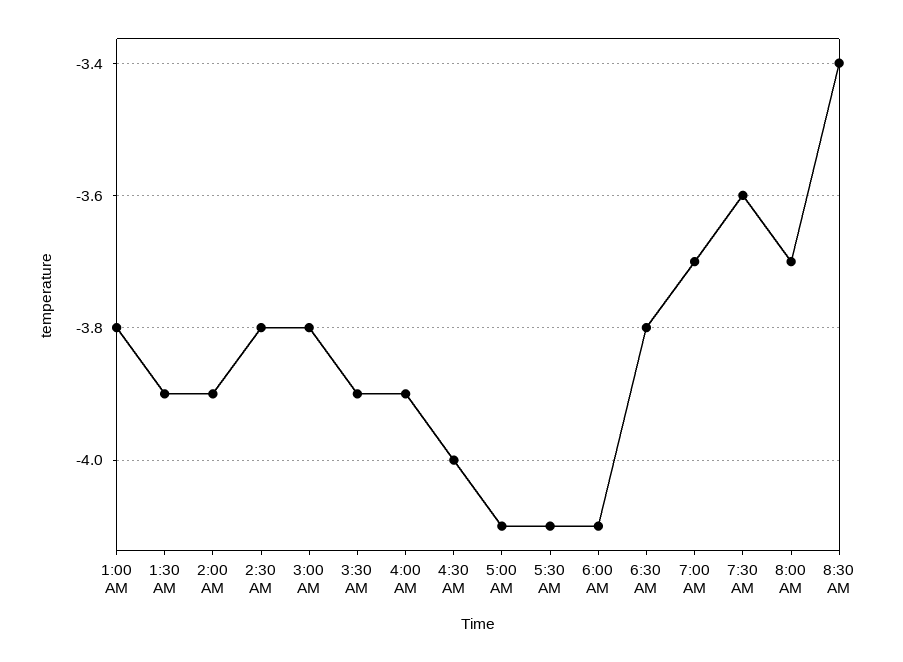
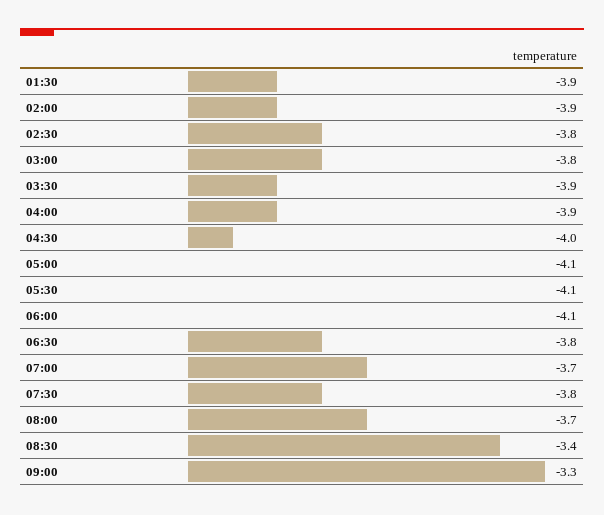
1:00 AM: -3.8 -> none
7:30 AM: -3.6 -> -3.8
09:00: none -> -3.3

